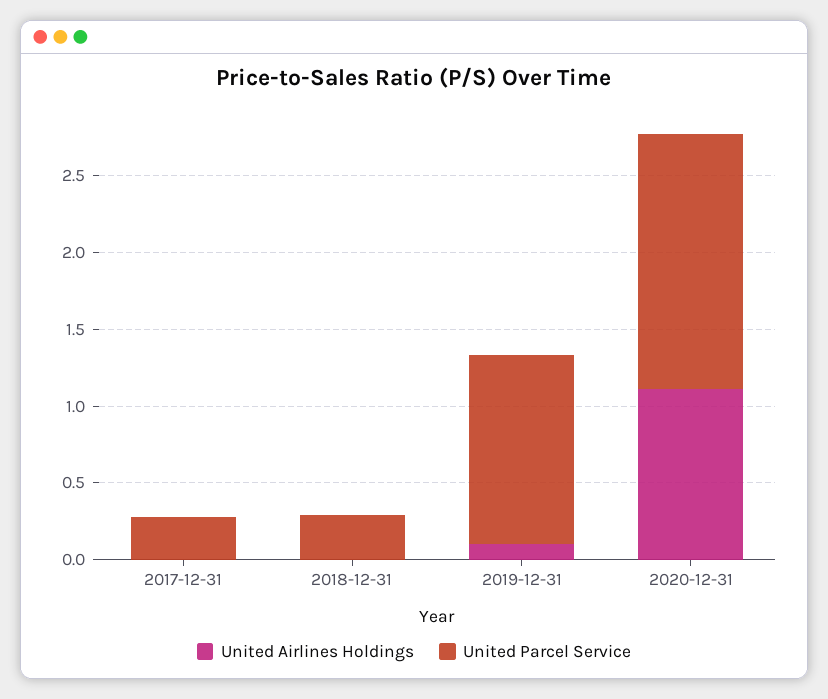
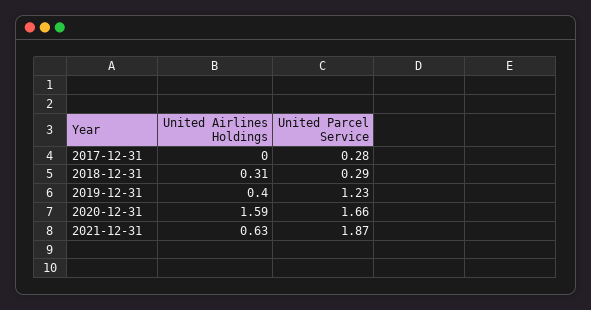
United Airlines Holdings, 2018-12-31: 0 -> 0.31
United Airlines Holdings, 2019-12-31: 0.1 -> 0.4
United Airlines Holdings, 2020-12-31: 1.1 -> 1.59
United Airlines Holdings, 2021-12-31: none -> 0.63
United Parcel Service, 2021-12-31: none -> 1.87

